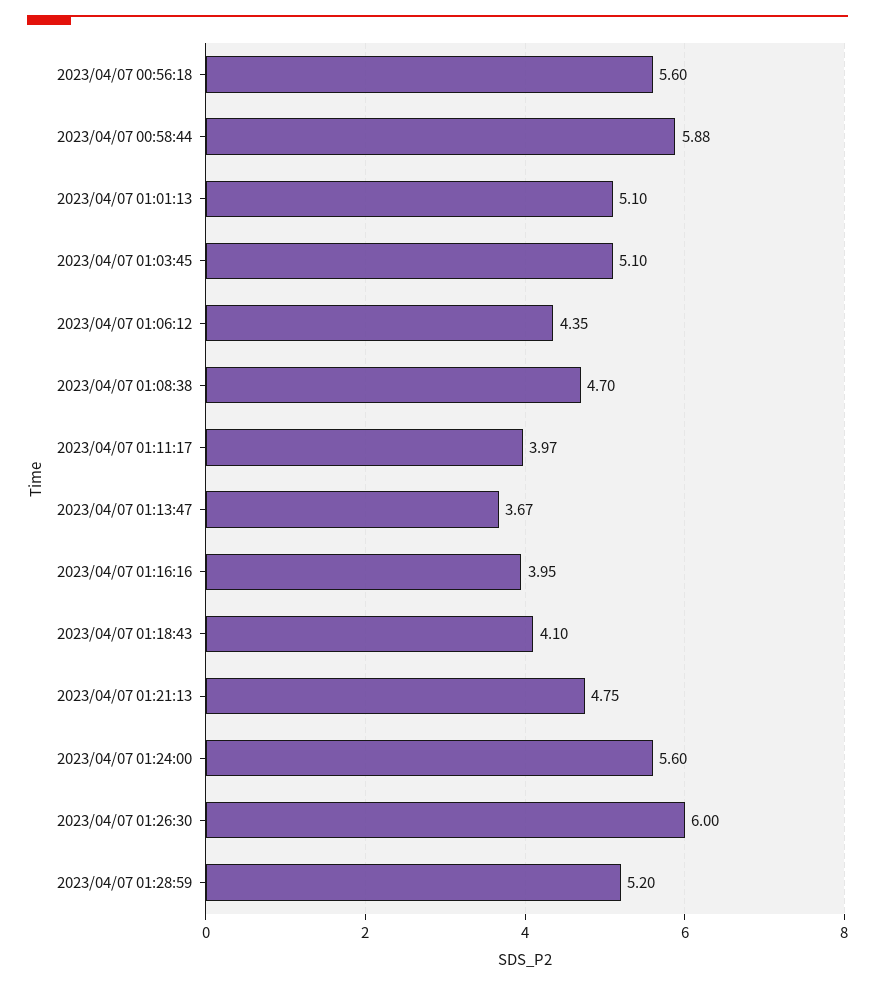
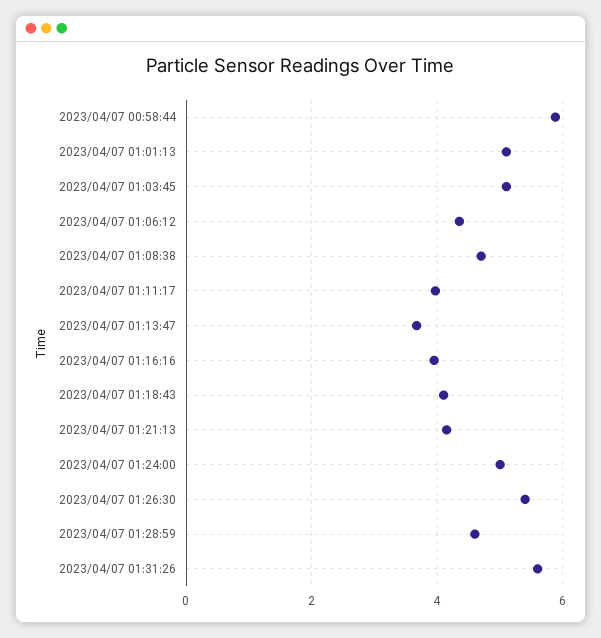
2023/04/07 00:56:18: 5.6 -> none
2023/04/07 01:21:13: 4.75 -> 4.2
2023/04/07 01:24:00: 5.6 -> 5
2023/04/07 01:26:30: 6 -> 5.4
2023/04/07 01:28:59: 5.2 -> 4.6
2023/04/07 01:31:26: none -> 5.6

